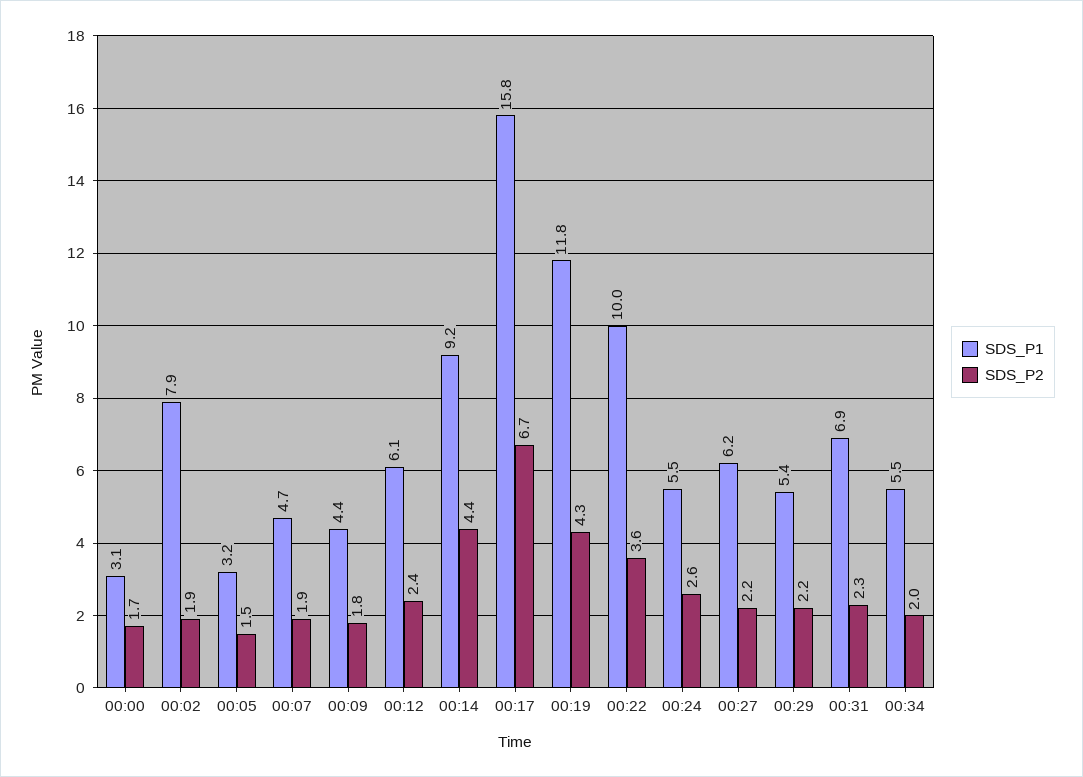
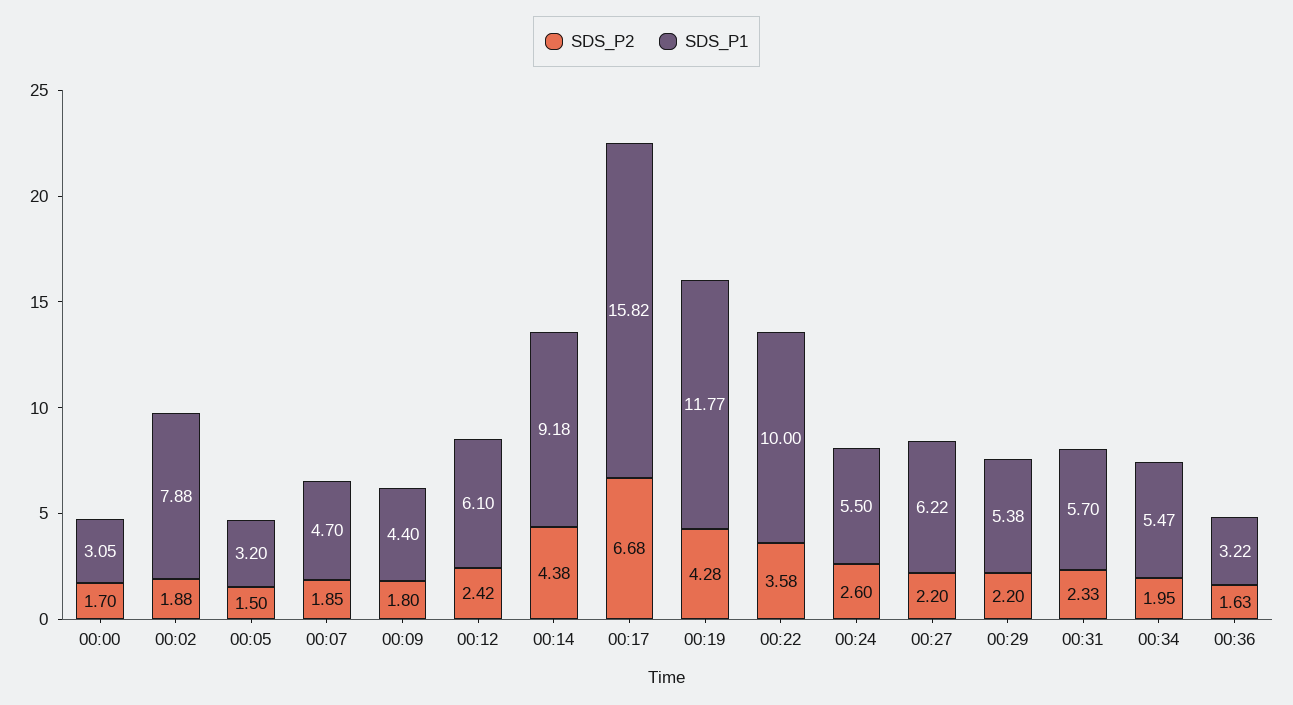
SDS_P1, 00:31: 6.9 -> 5.7
SDS_P2, 00:36: none -> 1.63
SDS_P1, 00:36: none -> 3.22

